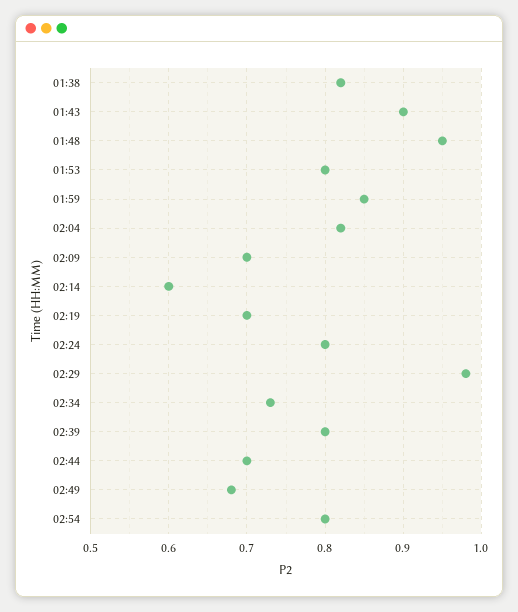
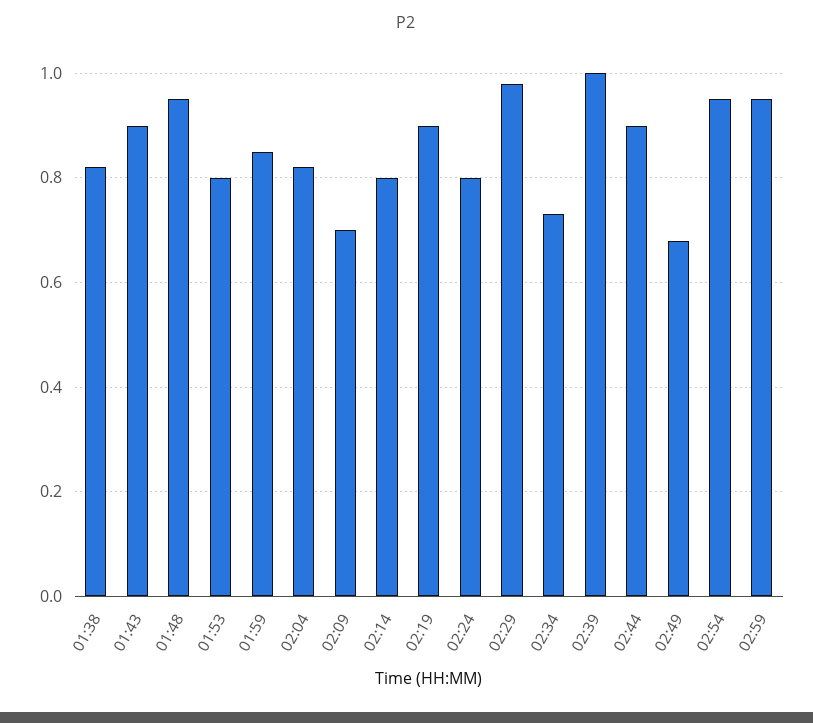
02:14: 0.6 -> 0.8
02:19: 0.7 -> 0.9
02:39: 0.8 -> 1
02:44: 0.7 -> 0.9
02:54: 0.8 -> 0.95
02:59: none -> 0.95

